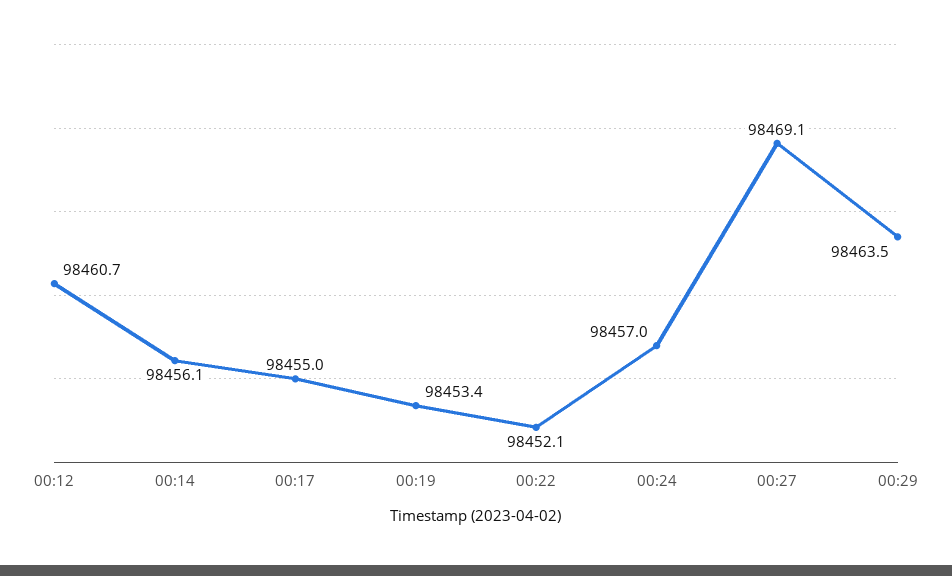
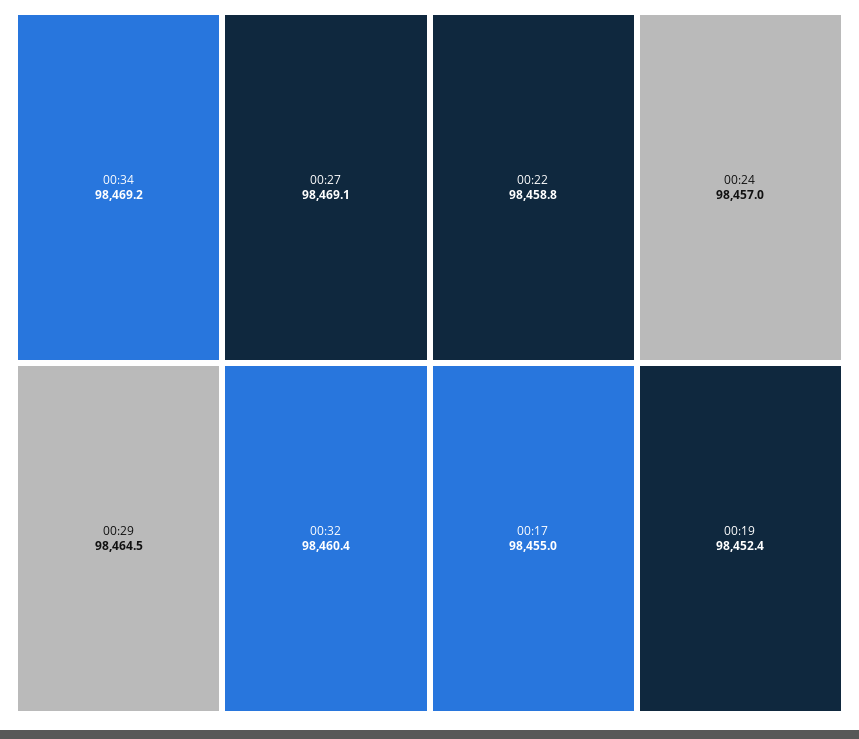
00:12: 98460.7 -> none
00:14: 98456.1 -> none
00:19: 98453.4 -> 98452.4
00:22: 98452.1 -> 98458.8
00:29: 98463.5 -> 98464.5
00:34: none -> 98469.2
00:32: none -> 98460.4

